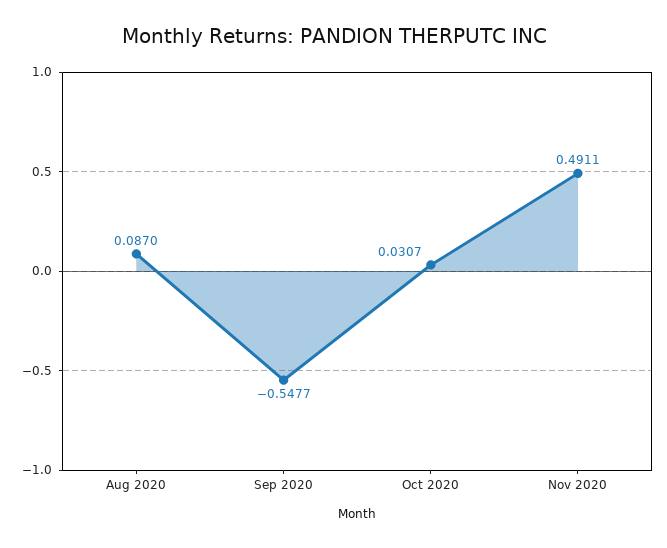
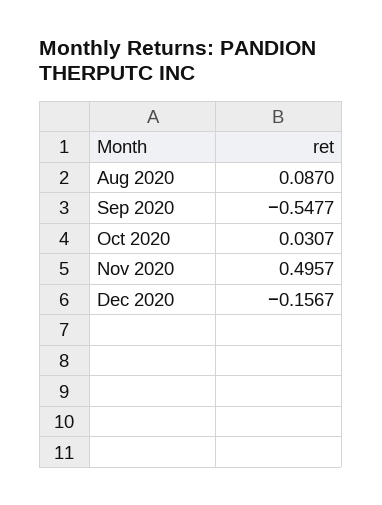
Nov 2020: 0.4911 -> 0.4957
Dec 2020: none -> -0.1567

